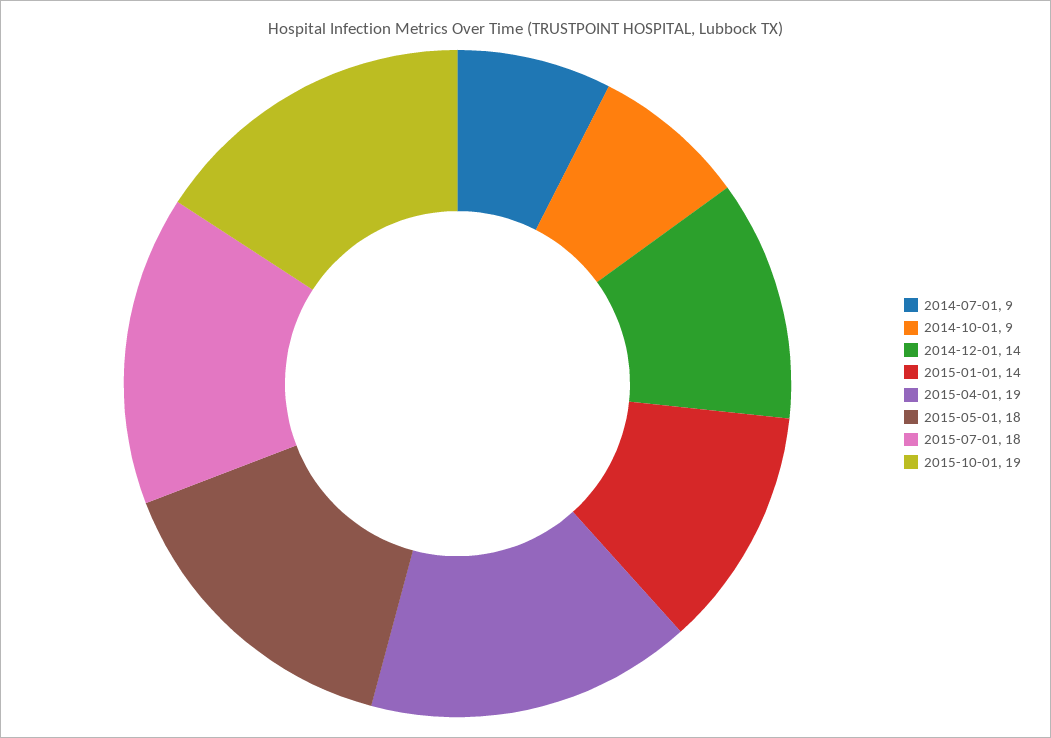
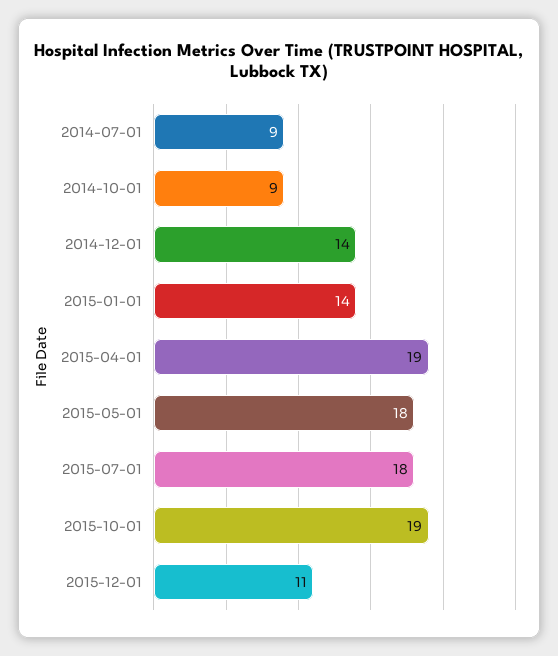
2015-12-01: none -> 11

